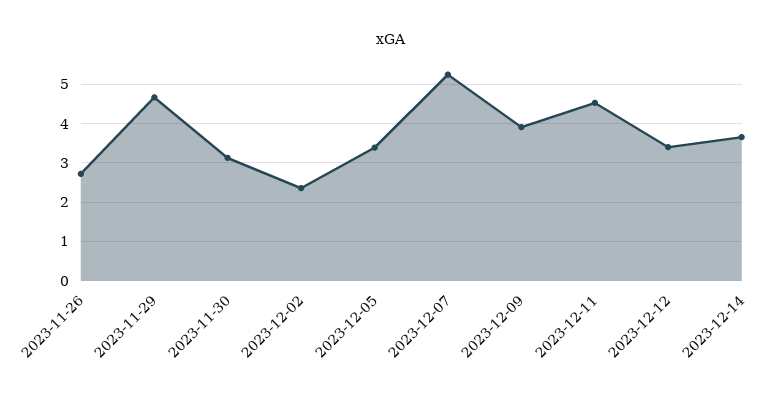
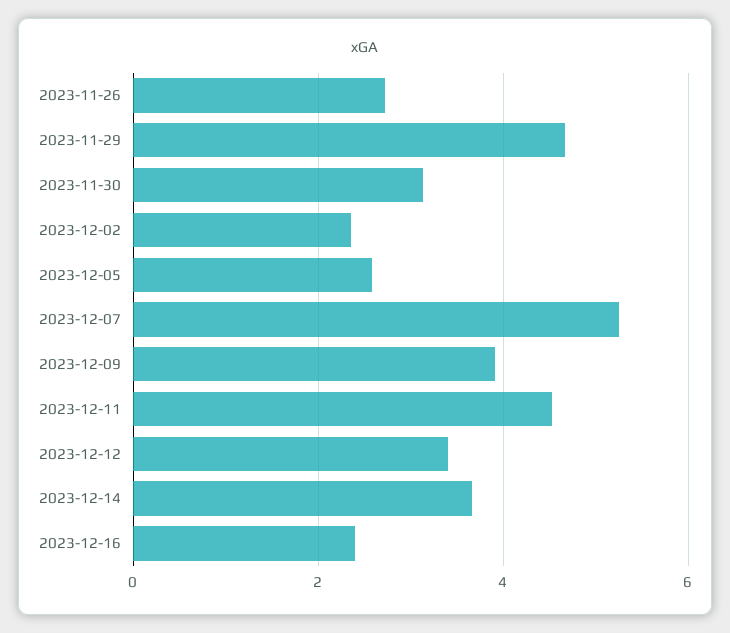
2023-12-05: 3.4 -> 2.6
2023-12-16: none -> 2.4

